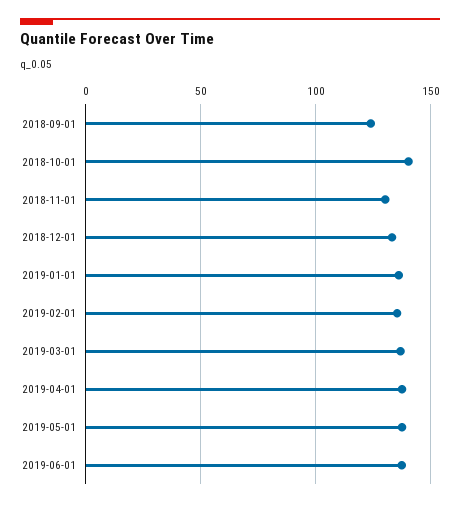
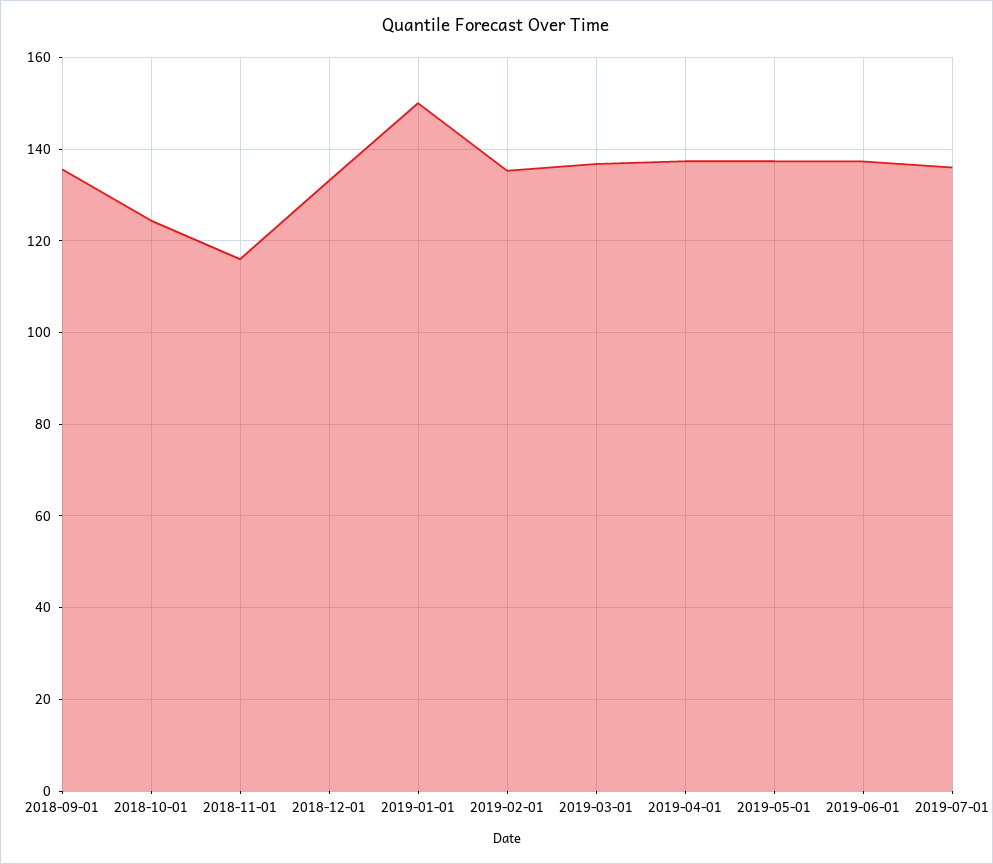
2018-09-01: 125 -> 136
2018-10-01: 140 -> 124
2018-11-01: 130 -> 116
2019-01-01: 135 -> 150
2019-07-01: none -> 136

